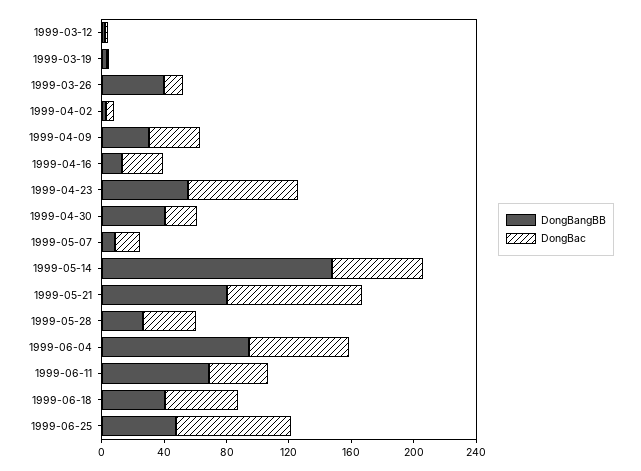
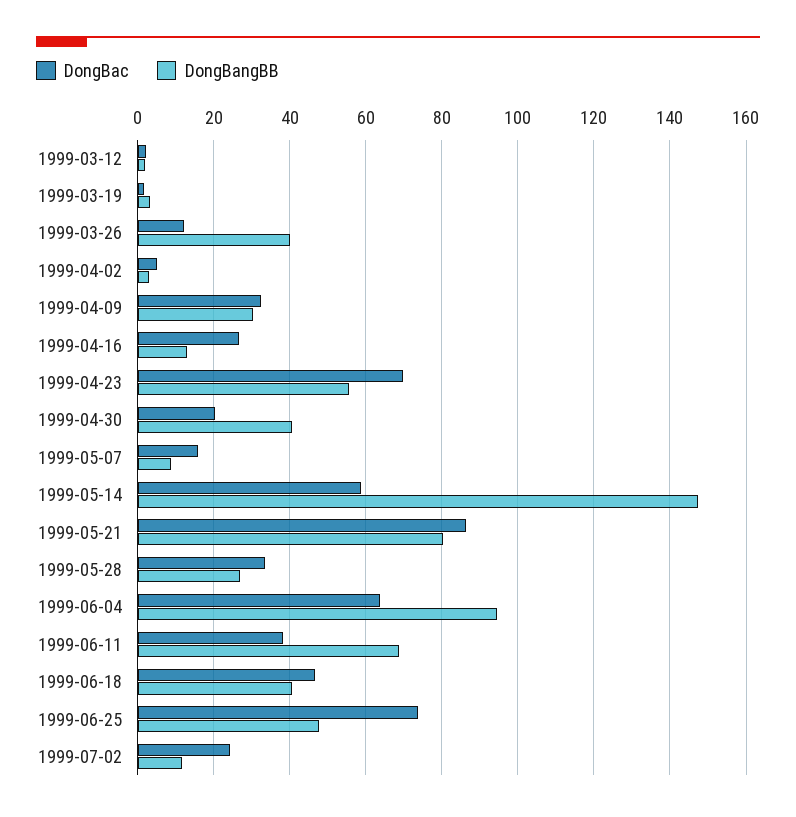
DongBac, 1999-07-02: none -> 24
DongBangBB, 1999-07-02: none -> 12

